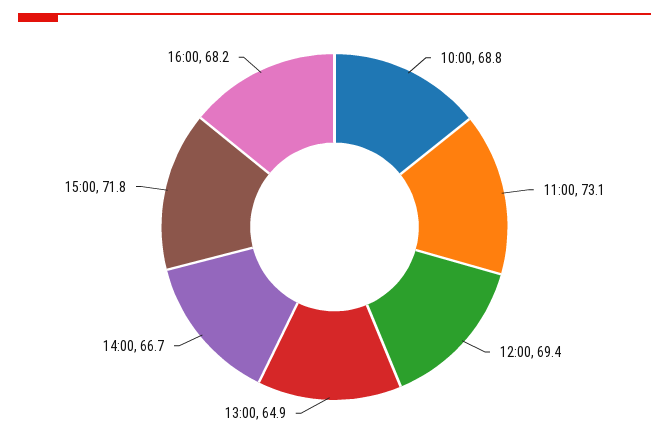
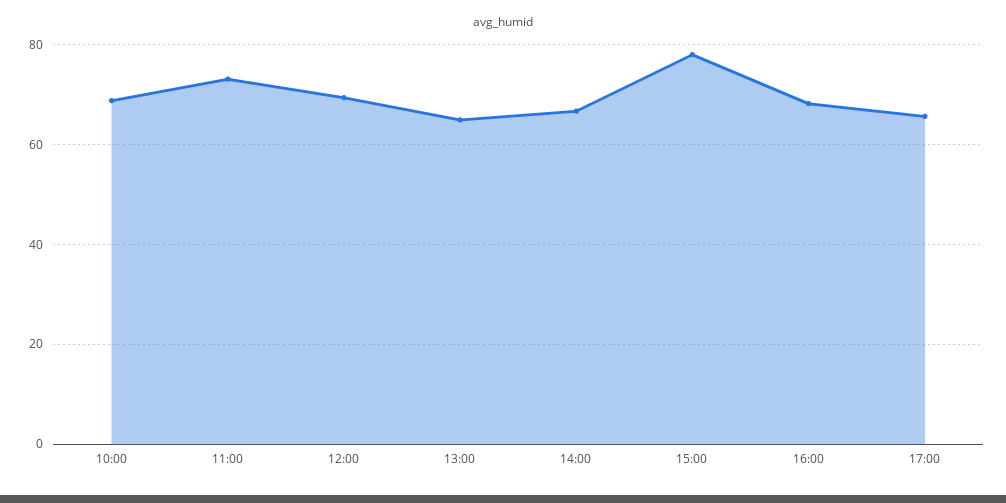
15:00: 71.8 -> 78
17:00: none -> 66

